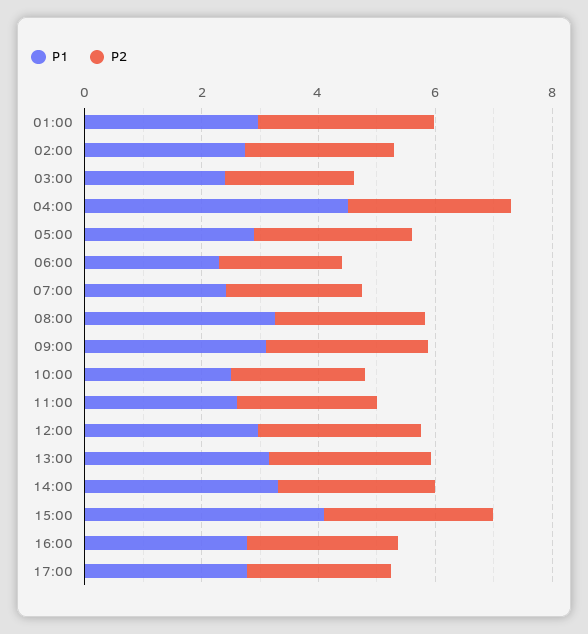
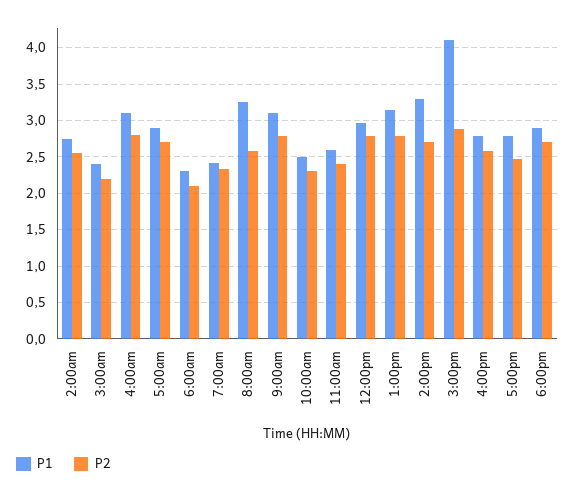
P1, 01:00: 3 -> none
P2, 01:00: 3 -> none
P1, 04:00: 4.5 -> 3.1
P1, 6:00pm: none -> 2.9
P2, 6:00pm: none -> 2.7

